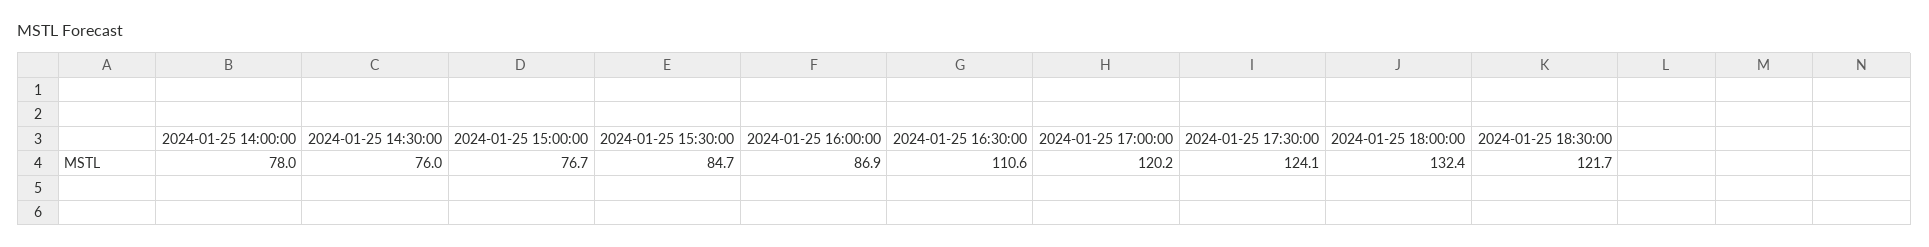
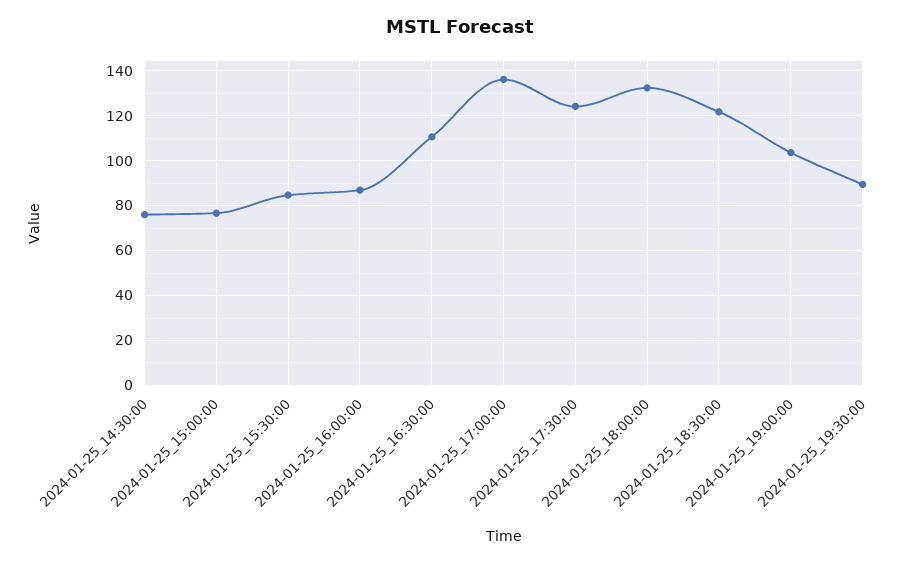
2024-01-25 14:00:00: 78 -> none
2024-01-25 17:00:00: 120.2 -> 135
2024-01-25_19:00:00: none -> 105
2024-01-25_19:30:00: none -> 90

